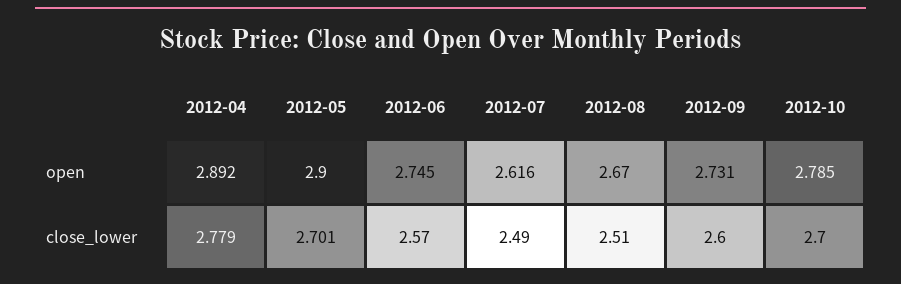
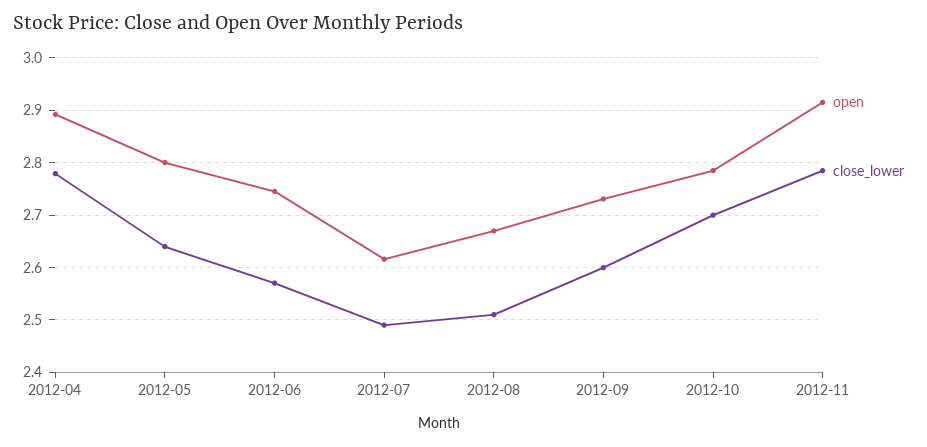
open, 2012-05: 2.9 -> 2.8
close_lower, 2012-05: 2.701 -> 2.64
open, 2012-11: none -> 2.92
close_lower, 2012-11: none -> 2.78

